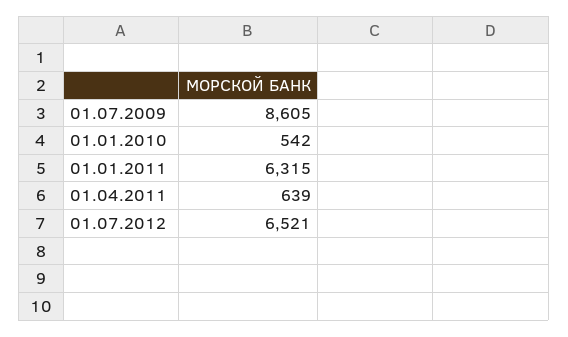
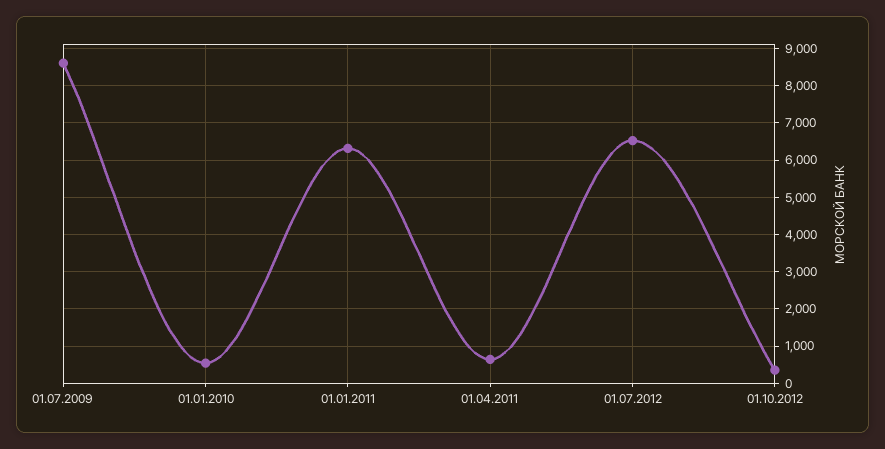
01.10.2012: none -> 400

